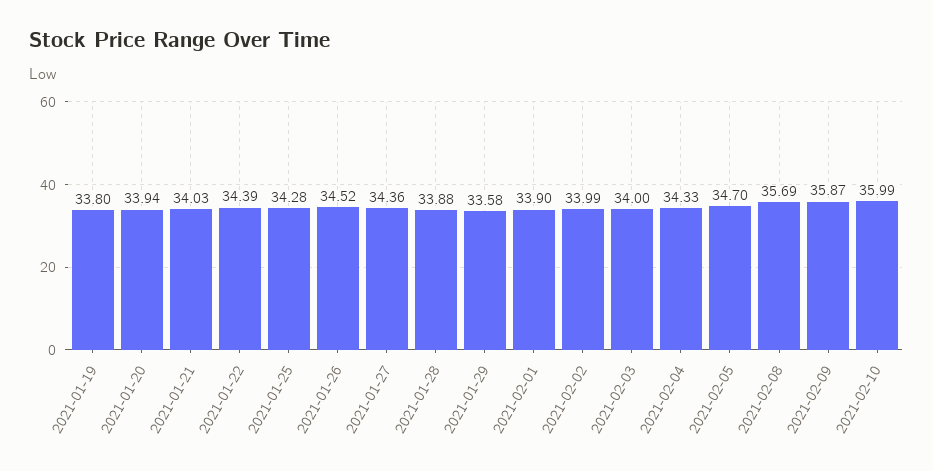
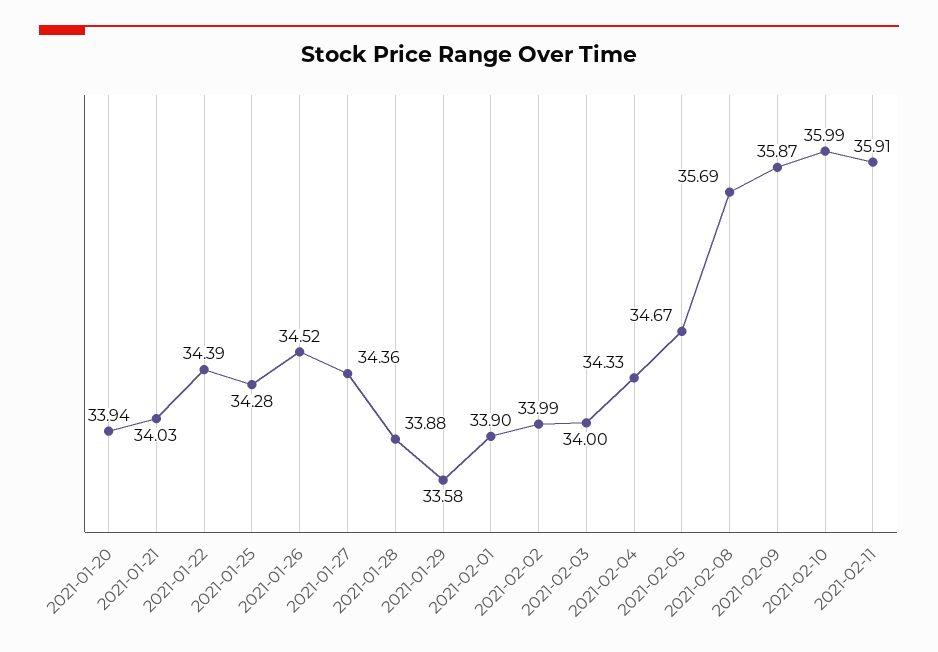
2021-01-19: 33.8 -> none
2021-02-05: 34.7 -> 34.67
2021-02-11: none -> 35.91

